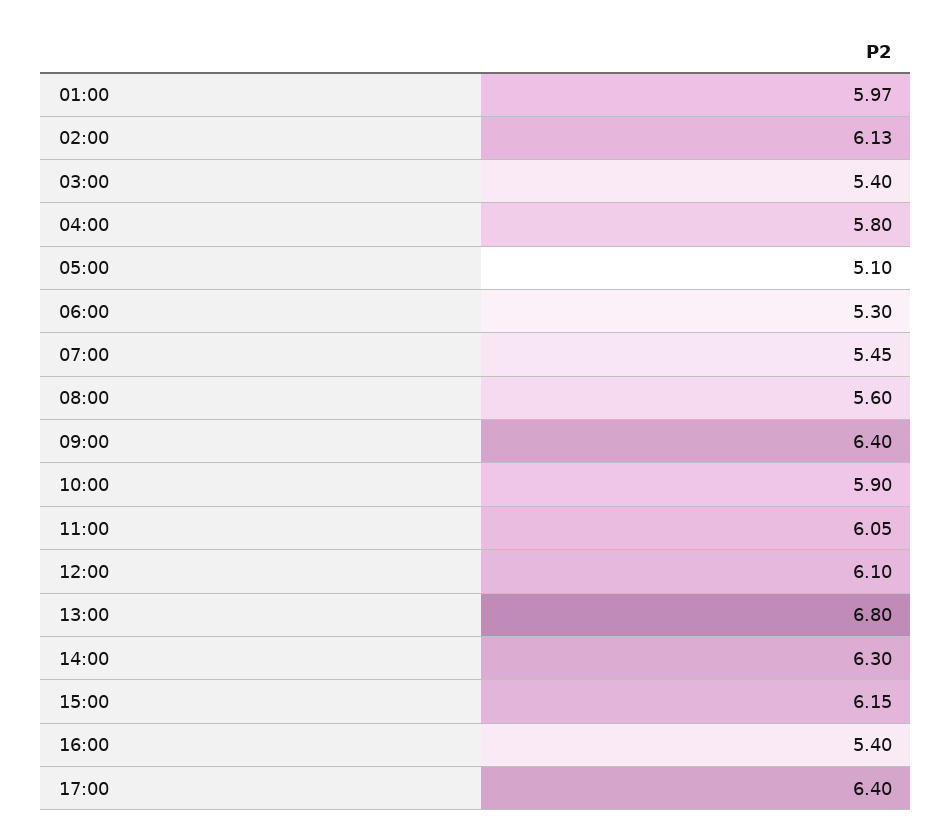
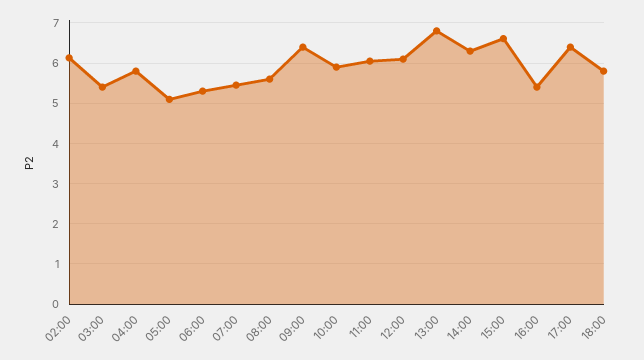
01:00: 5.97 -> none
15:00: 6.15 -> 6.6
18:00: none -> 5.8

